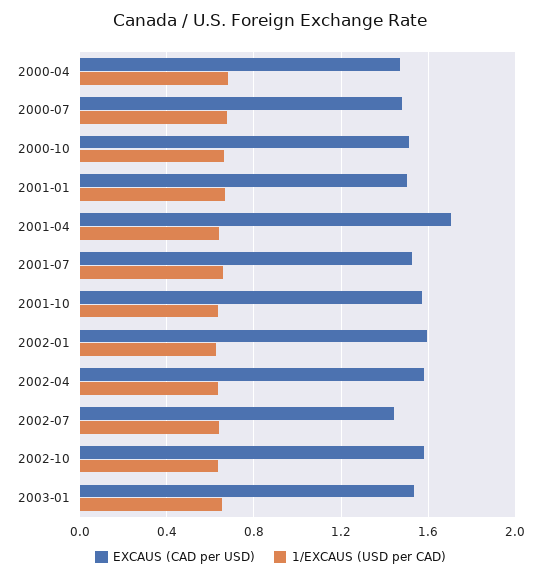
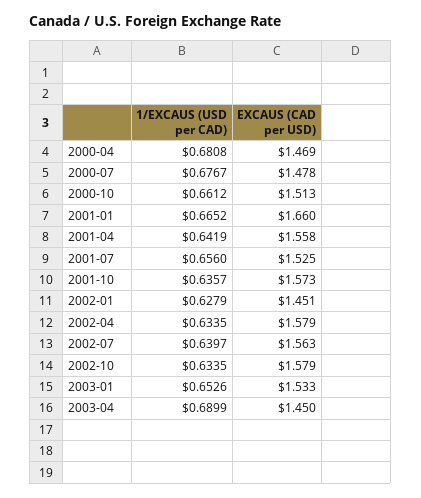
EXCAUS (CAD per USD), 2001-01: 1.5 -> 1.66
EXCAUS (CAD per USD), 2001-04: 1.7 -> 1.558
EXCAUS (CAD per USD), 2002-01: 1.6 -> 1.451
EXCAUS (CAD per USD), 2002-07: 1.45 -> 1.563
1/EXCAUS (USD per CAD), 2003-04: none -> 0.6899
EXCAUS (CAD per USD), 2003-04: none -> 1.45

